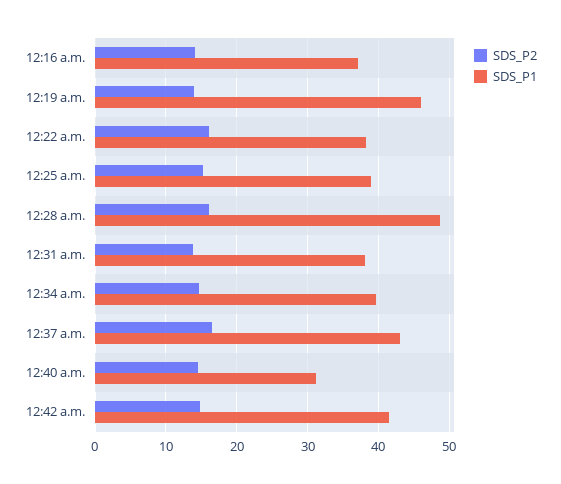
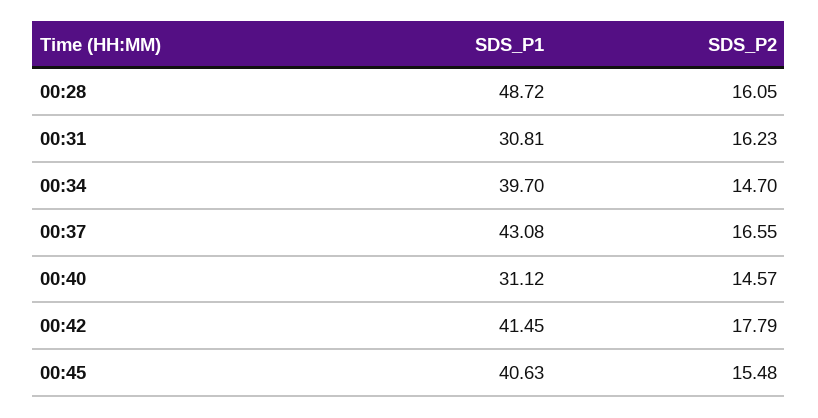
SDS_P2, 12:16 a.m.: 14 -> none
SDS_P1, 12:16 a.m.: 37 -> none
SDS_P2, 12:19 a.m.: 14 -> none
SDS_P1, 12:19 a.m.: 46 -> none
SDS_P2, 12:22 a.m.: 16 -> none
SDS_P1, 12:22 a.m.: 38 -> none
SDS_P2, 12:25 a.m.: 15 -> none
SDS_P1, 12:25 a.m.: 39 -> none
SDS_P2, 12:31 a.m.: 14 -> 16.23
SDS_P1, 12:31 a.m.: 38 -> 30.81
SDS_P2, 12:42 a.m.: 15 -> 17.79
SDS_P1, 00:45: none -> 40.63
SDS_P2, 00:45: none -> 15.48

